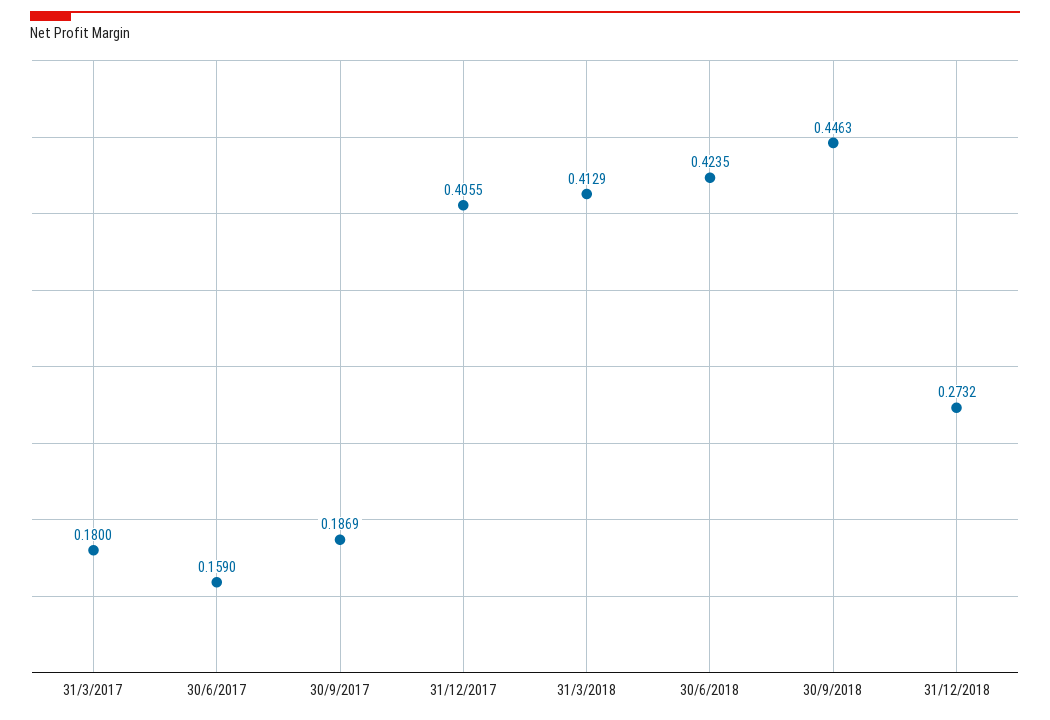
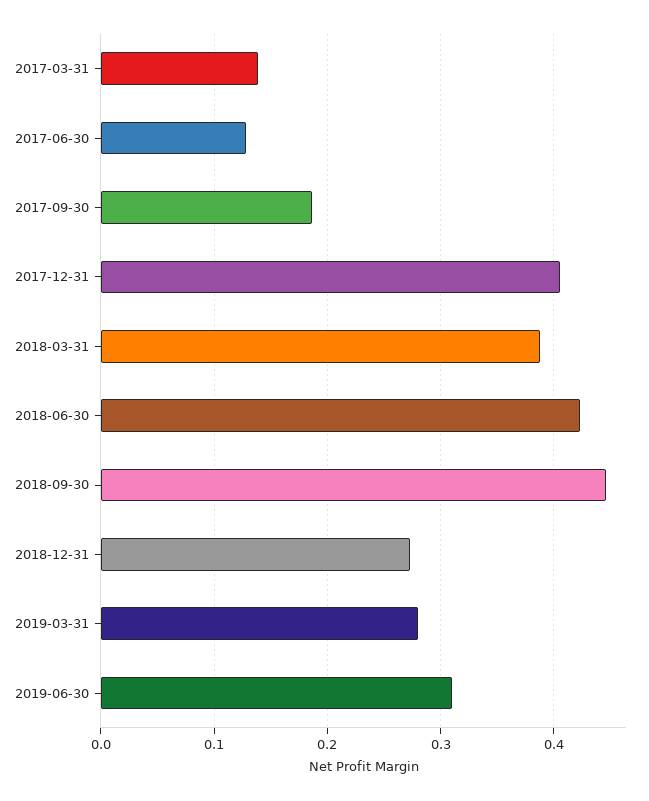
31/3/2017: 0.18 -> 0.14
30/6/2017: 0.159 -> 0.13
31/3/2018: 0.4129 -> 0.39
2019-03-31: none -> 0.28
2019-06-30: none -> 0.31

